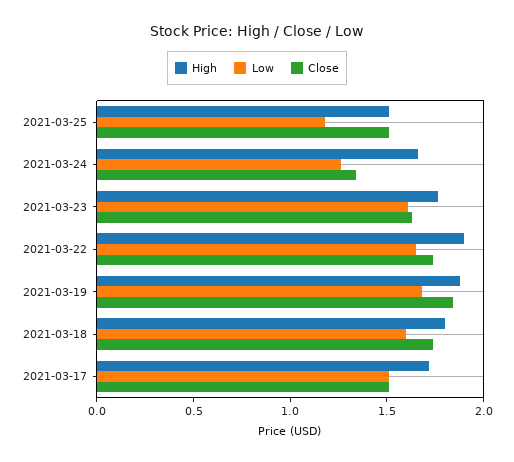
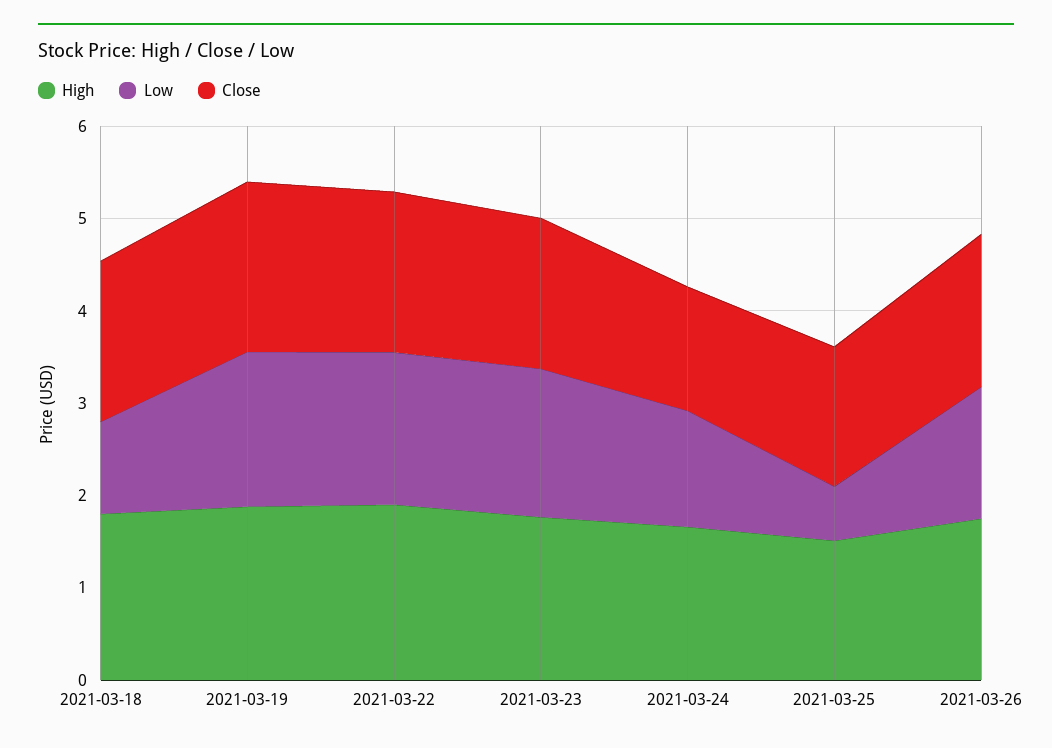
Low, 2021-03-25: 1.2 -> 0.6
Low, 2021-03-18: 1.6 -> 1
High, 2021-03-17: 1.7 -> none
Low, 2021-03-17: 1.5 -> none
Close, 2021-03-17: 1.5 -> none
High, 2021-03-26: none -> 1.8
Low, 2021-03-26: none -> 1.4
Close, 2021-03-26: none -> 1.6

